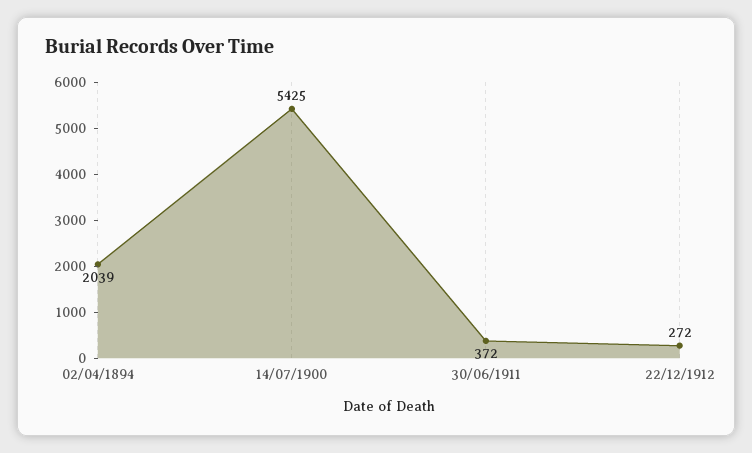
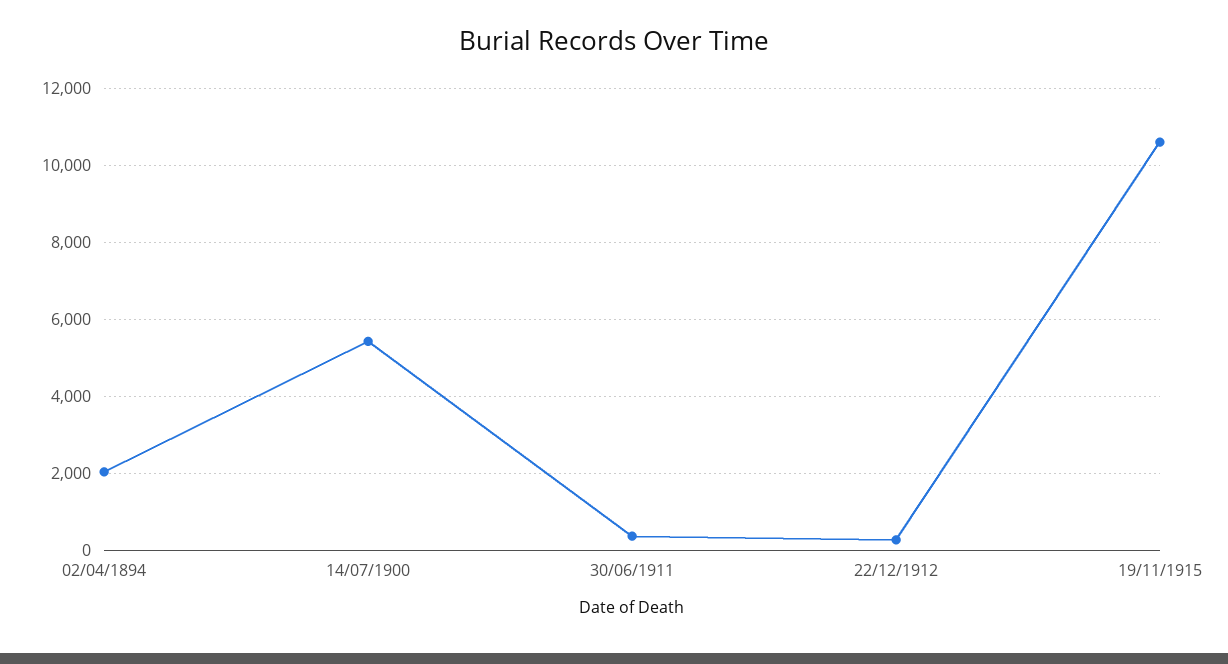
19/11/1915: none -> 10600

